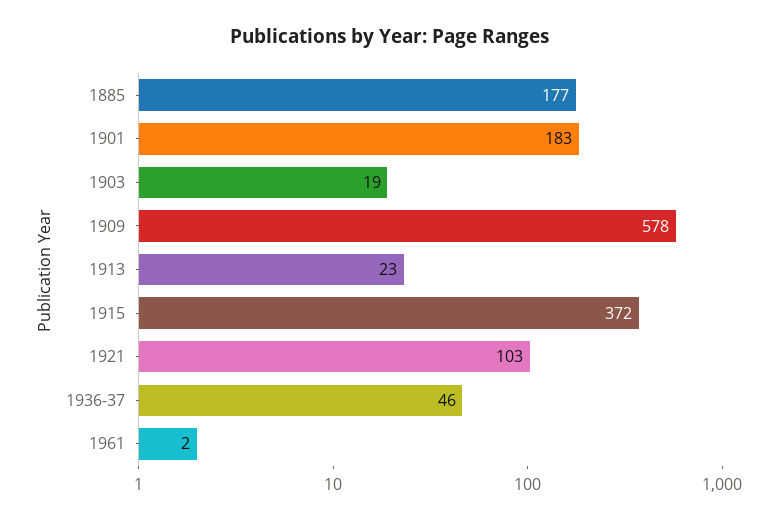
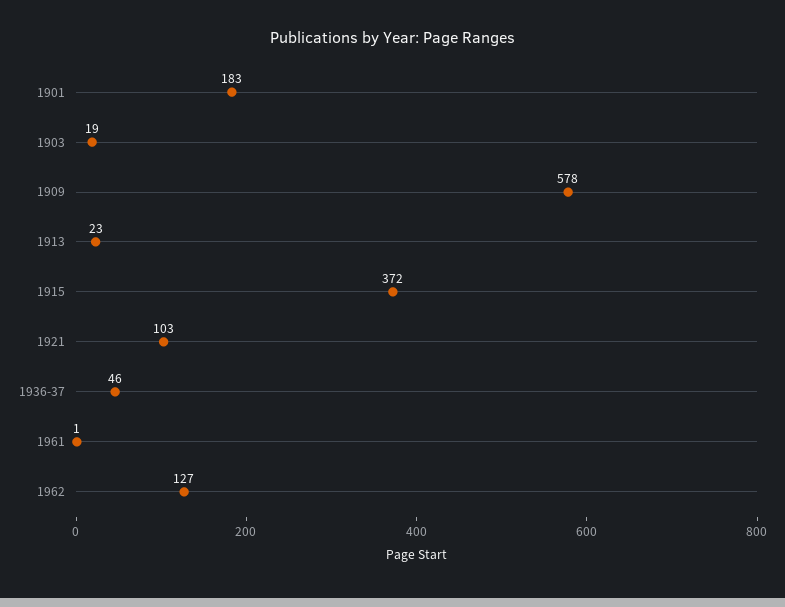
1885: 177 -> none
1961: 2 -> 1
1962: none -> 127

